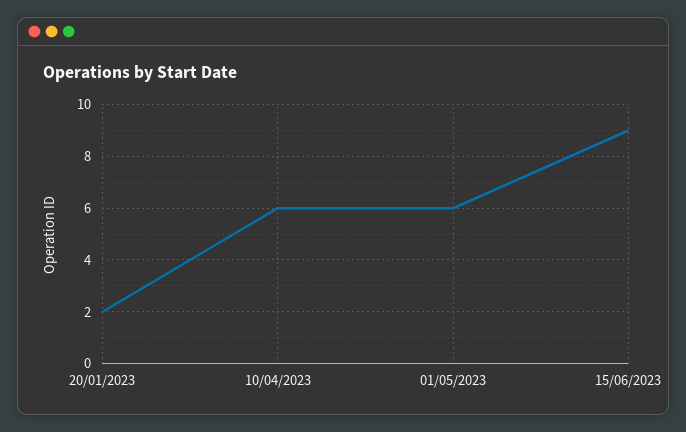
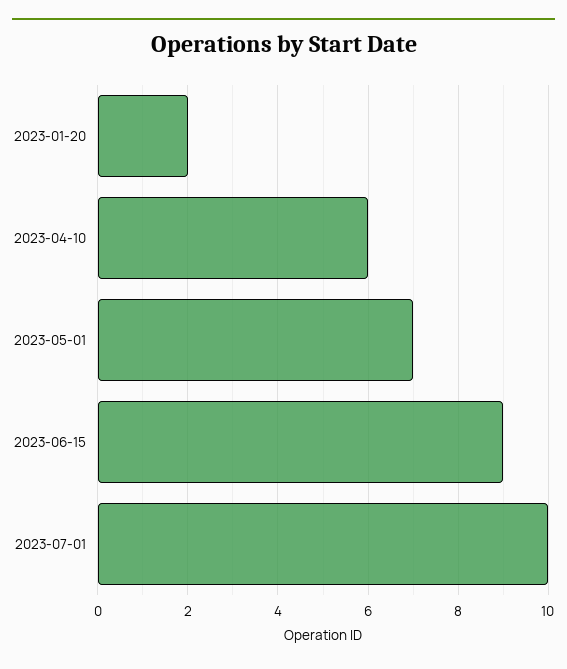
01/05/2023: 6 -> 7
2023-07-01: none -> 10

